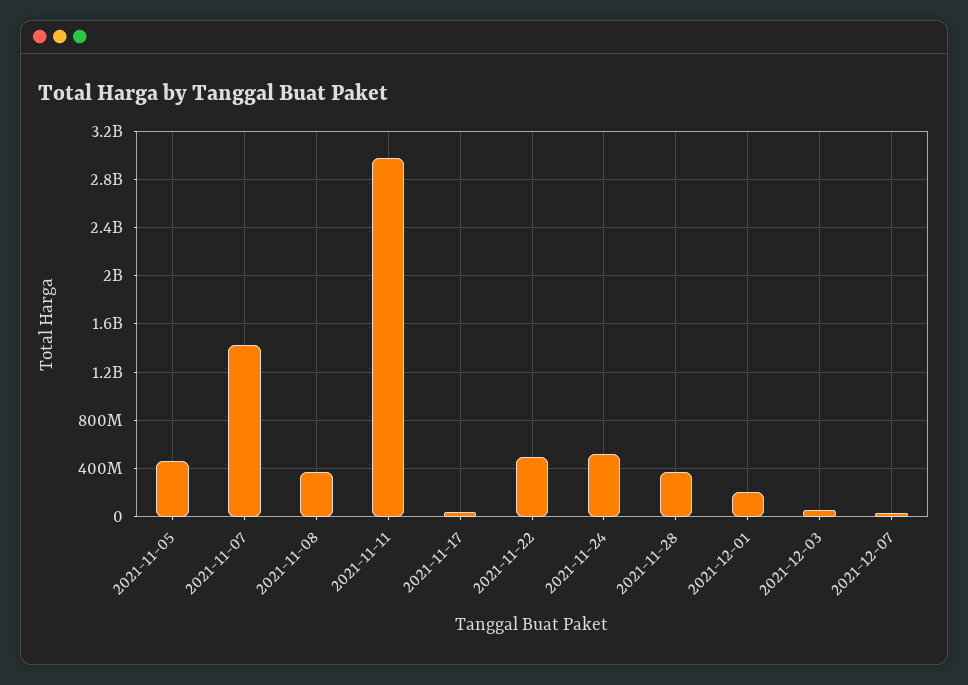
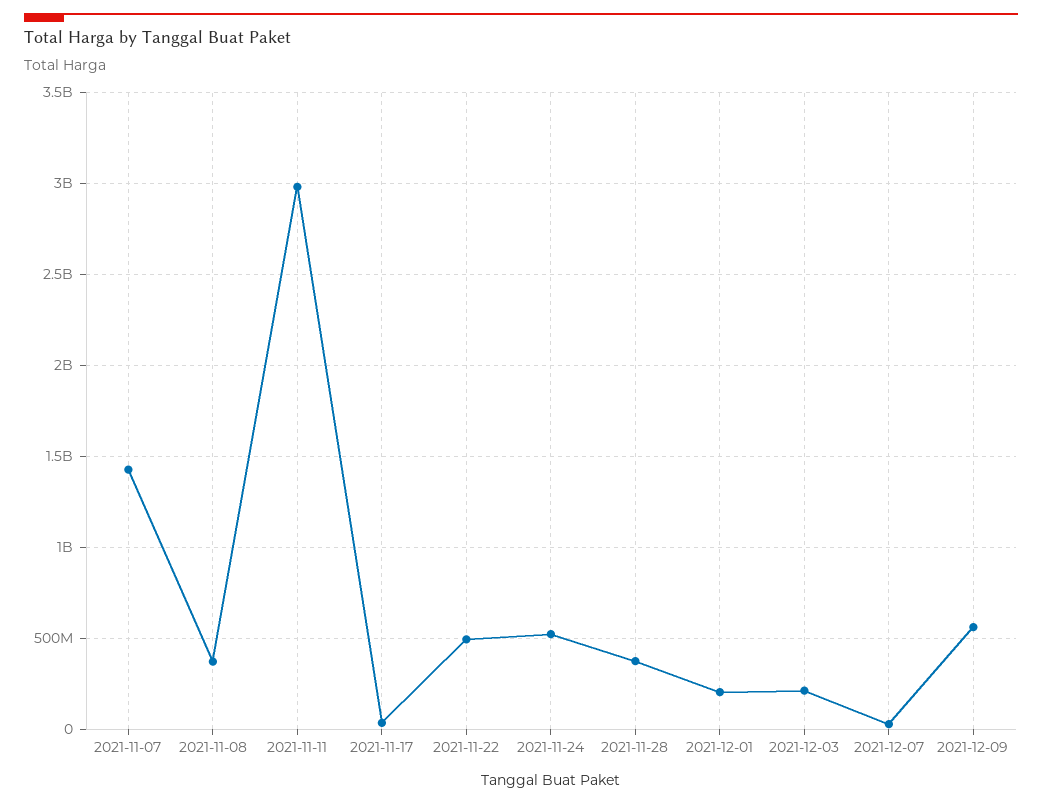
2021-11-05: 450000000 -> none
2021-12-03: 50000000 -> 200000000
2021-12-09: none -> 550000000

